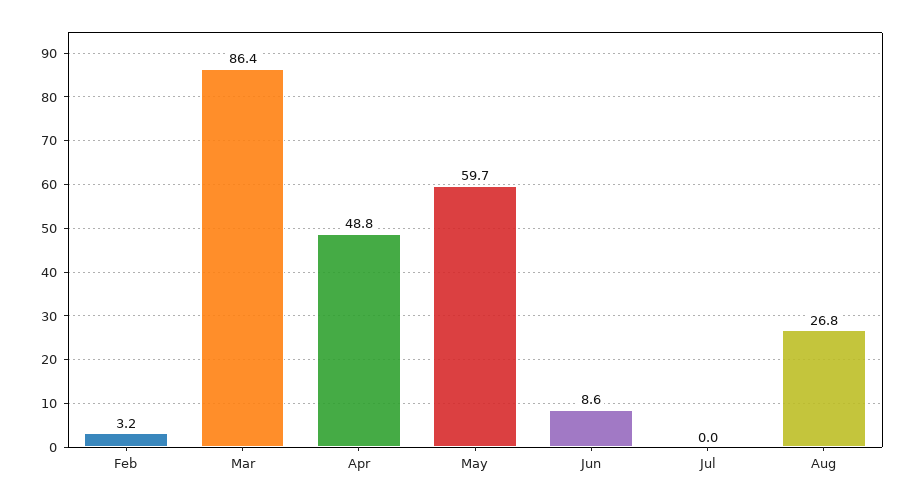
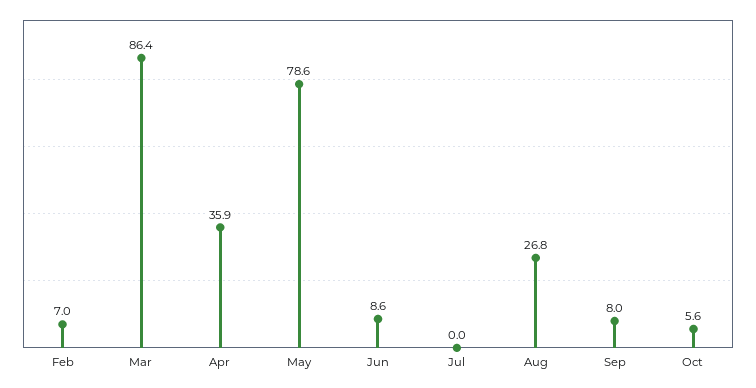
Feb: 3.2 -> 7
Apr: 48.8 -> 35.9
May: 59.7 -> 78.6
Sep: none -> 8
Oct: none -> 5.6

